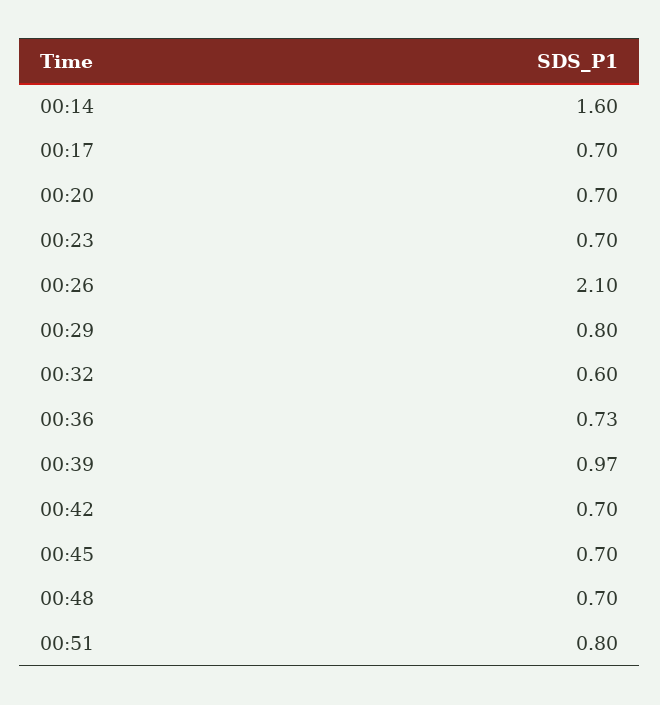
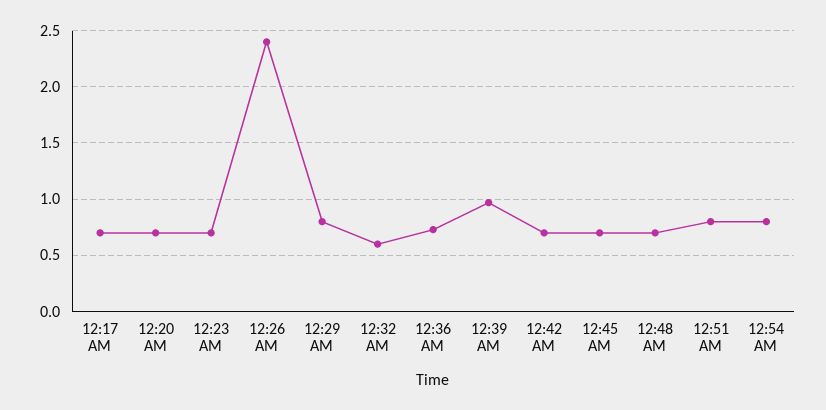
00:14: 1.6 -> none
00:26: 2.1 -> 2.4
12:54 AM: none -> 0.8

